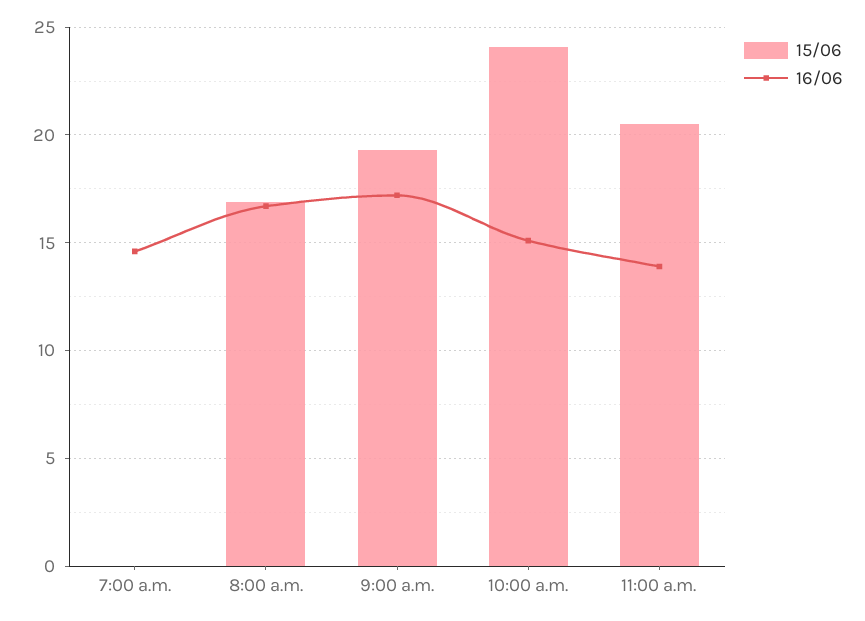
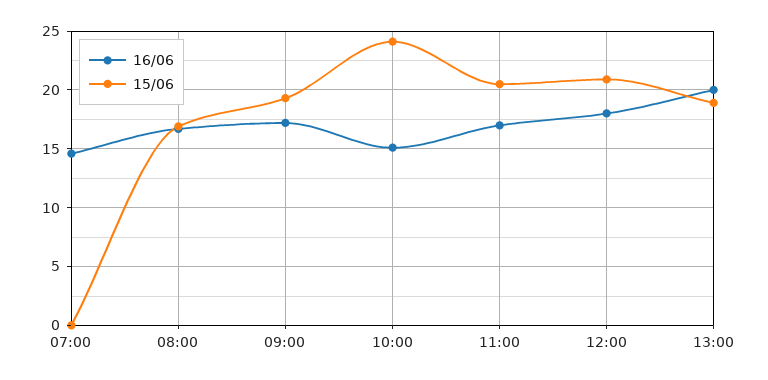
16/06, 11:00 a.m.: 14 -> 17
16/06, 12:00: none -> 18
15/06, 12:00: none -> 21
16/06, 13:00: none -> 20
15/06, 13:00: none -> 19

